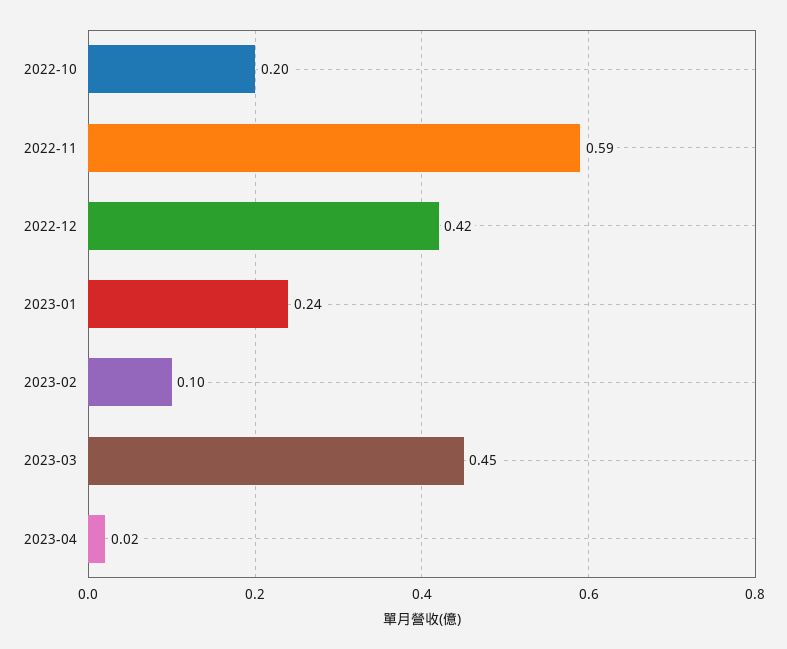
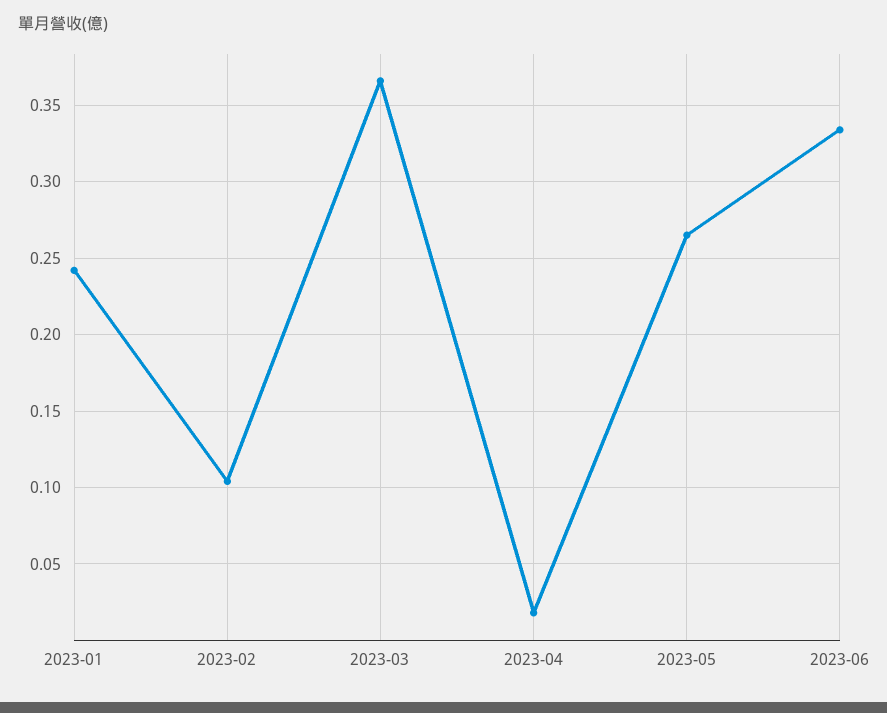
2022-10: 0.2 -> none
2022-11: 0.59 -> none
2022-12: 0.42 -> none
2023-03: 0.45 -> 0.365
2023-05: none -> 0.265
2023-06: none -> 0.335

